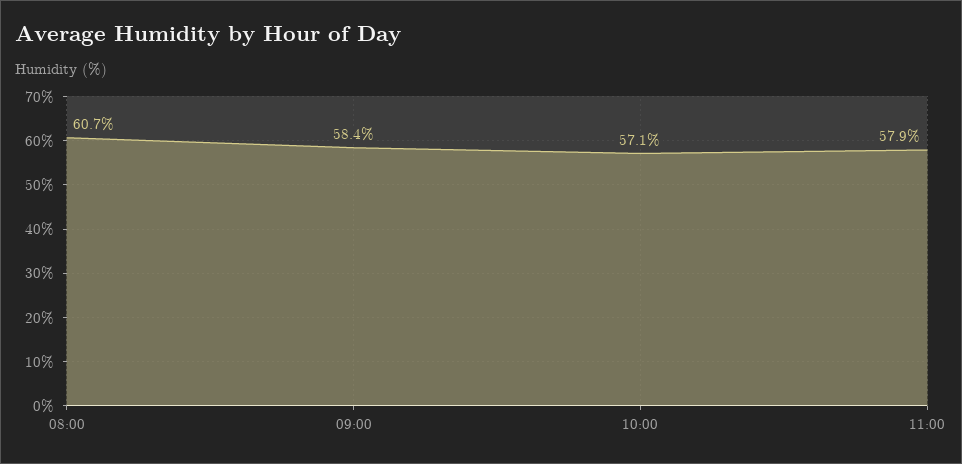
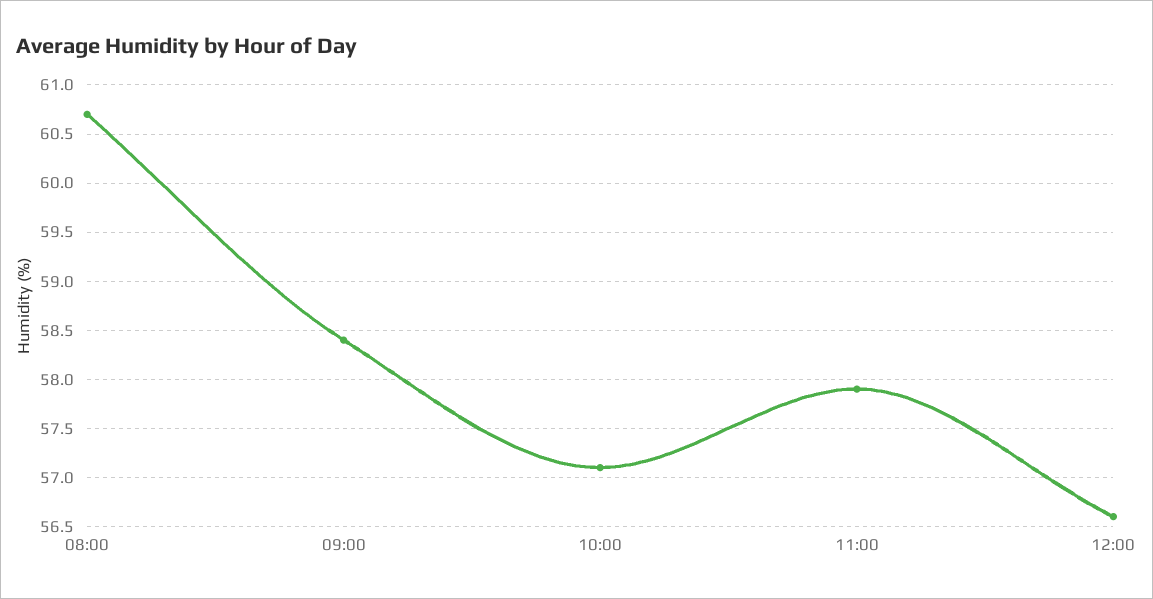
12:00: none -> 56.6

